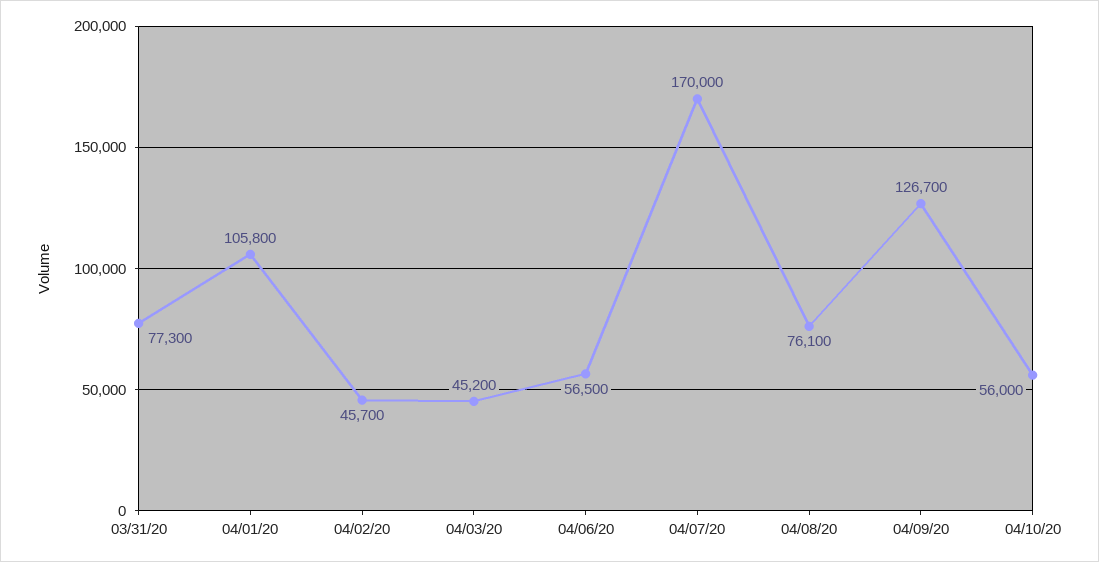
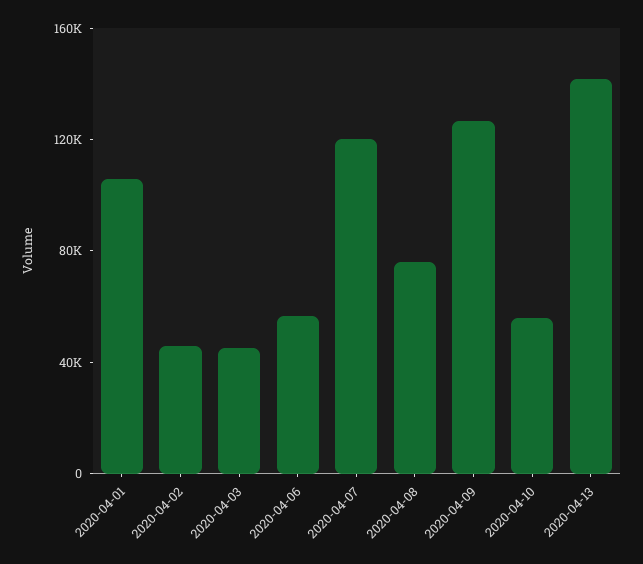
03/31/20: 77300 -> none
04/07/20: 170000 -> 120000
2020-04-13: none -> 140000

